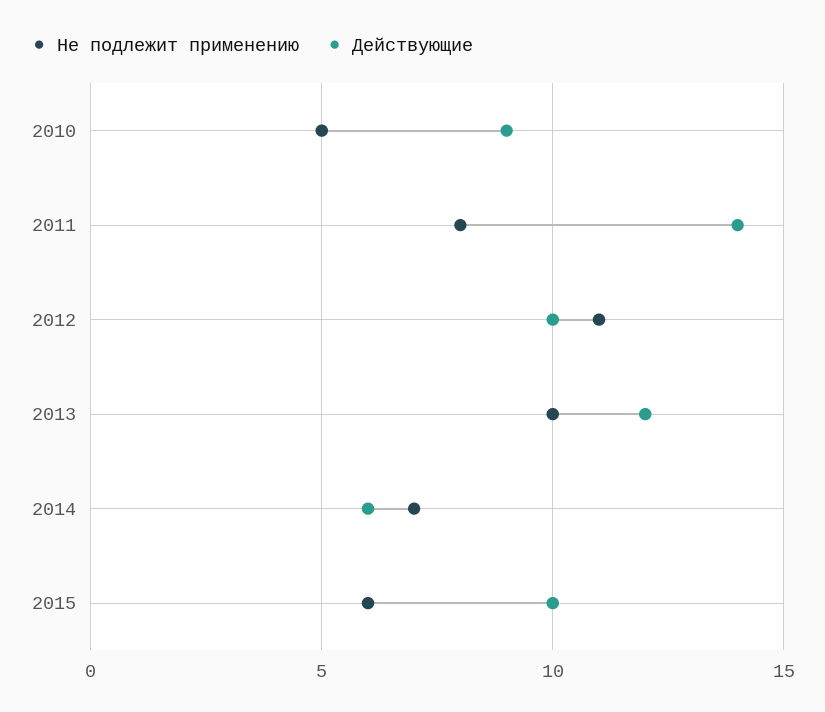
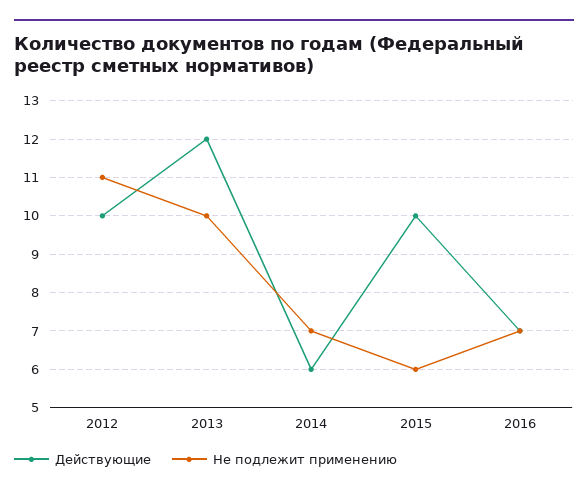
Не подлежит применению, 2010: 5 -> none
Действующие, 2010: 9 -> none
Не подлежит применению, 2011: 8 -> none
Действующие, 2011: 14 -> none
Действующие, 2016: none -> 7
Не подлежит применению, 2016: none -> 7

